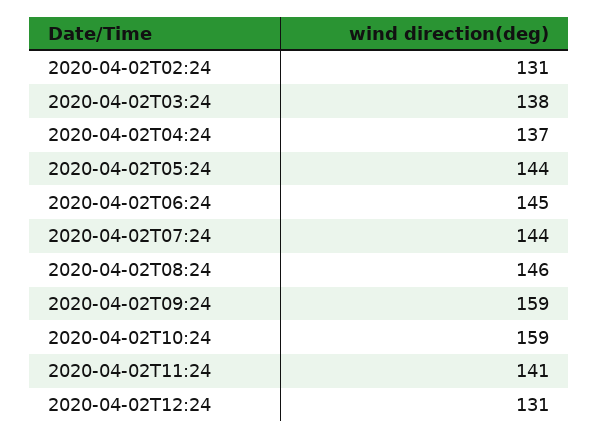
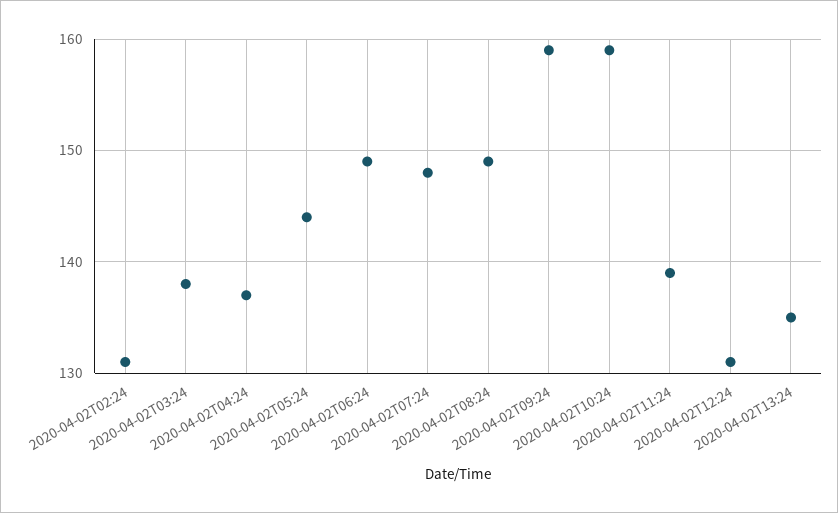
2020-04-02T06:24: 145 -> 149
2020-04-02T07:24: 144 -> 148
2020-04-02T08:24: 146 -> 149
2020-04-02T11:24: 141 -> 139
2020-04-02T13:24: none -> 135

